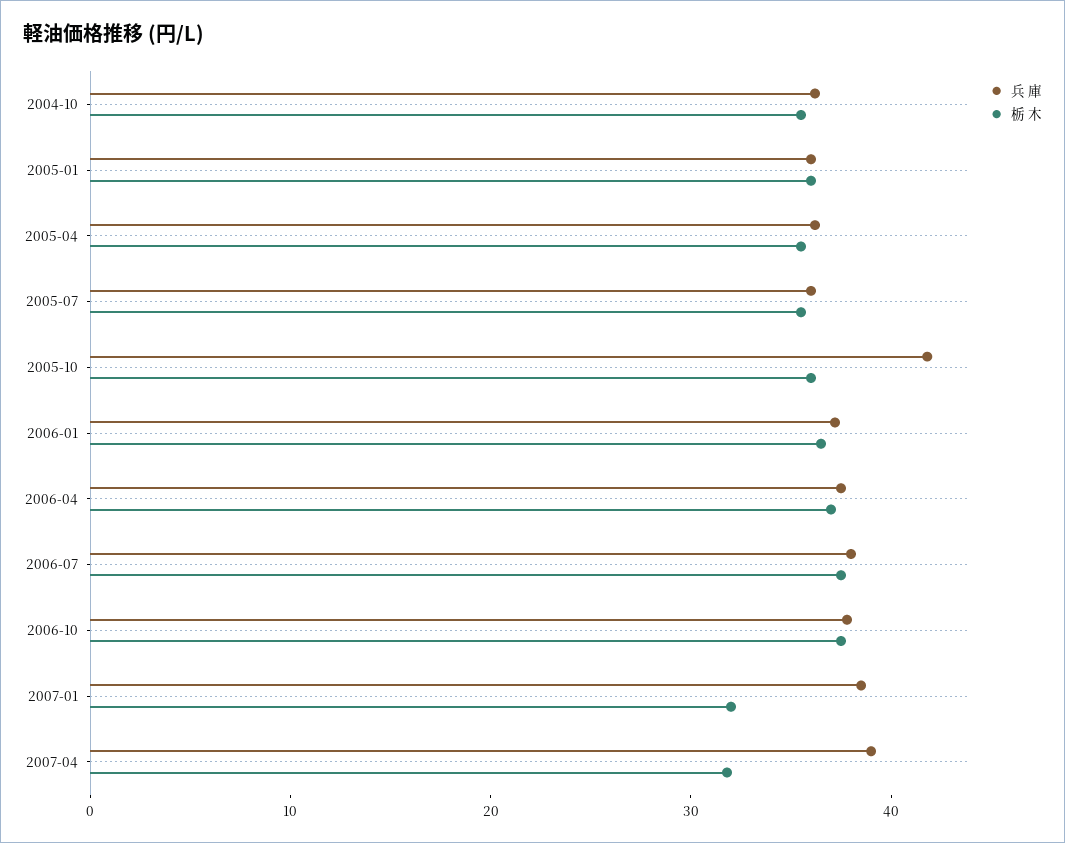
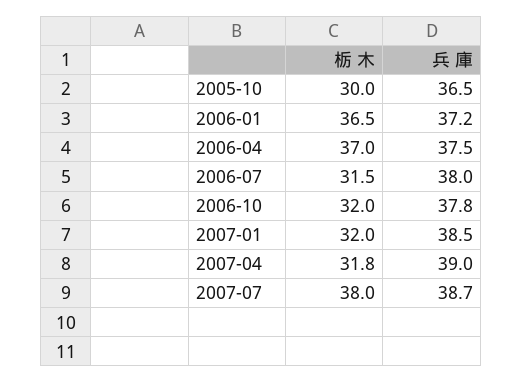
兵 庫, 2004-10: 36 -> none
栃 木, 2004-10: 36 -> none
兵 庫, 2005-01: 36 -> none
栃 木, 2005-01: 36 -> none
兵 庫, 2005-04: 36 -> none
栃 木, 2005-04: 36 -> none
兵 庫, 2005-07: 36 -> none
栃 木, 2005-07: 36 -> none
兵 庫, 2005-10: 42 -> 36.5
栃 木, 2005-10: 36 -> 30
栃 木, 2006-07: 38 -> 31.5
栃 木, 2006-10: 38 -> 32
栃 木, 2007-07: none -> 38
兵 庫, 2007-07: none -> 38.7

